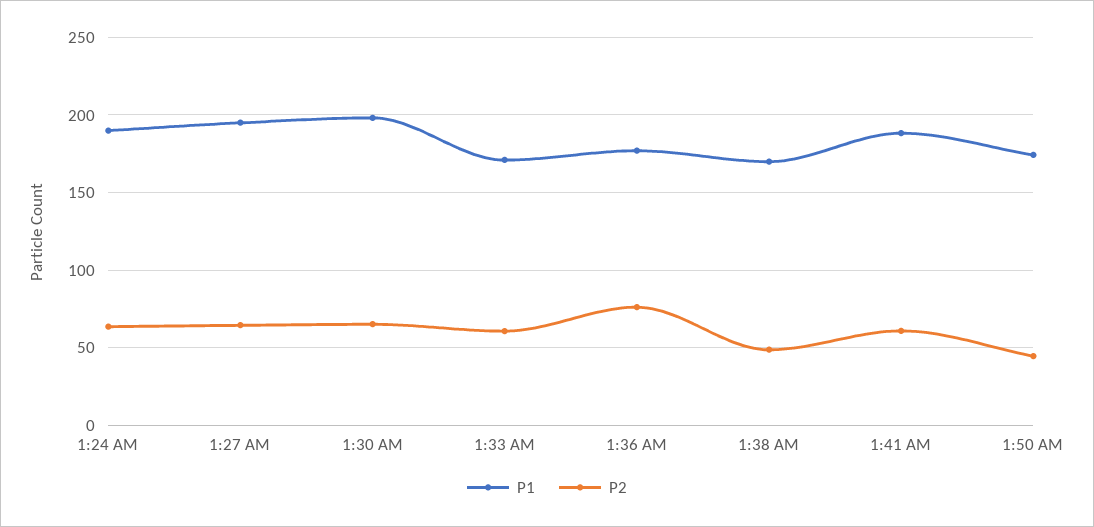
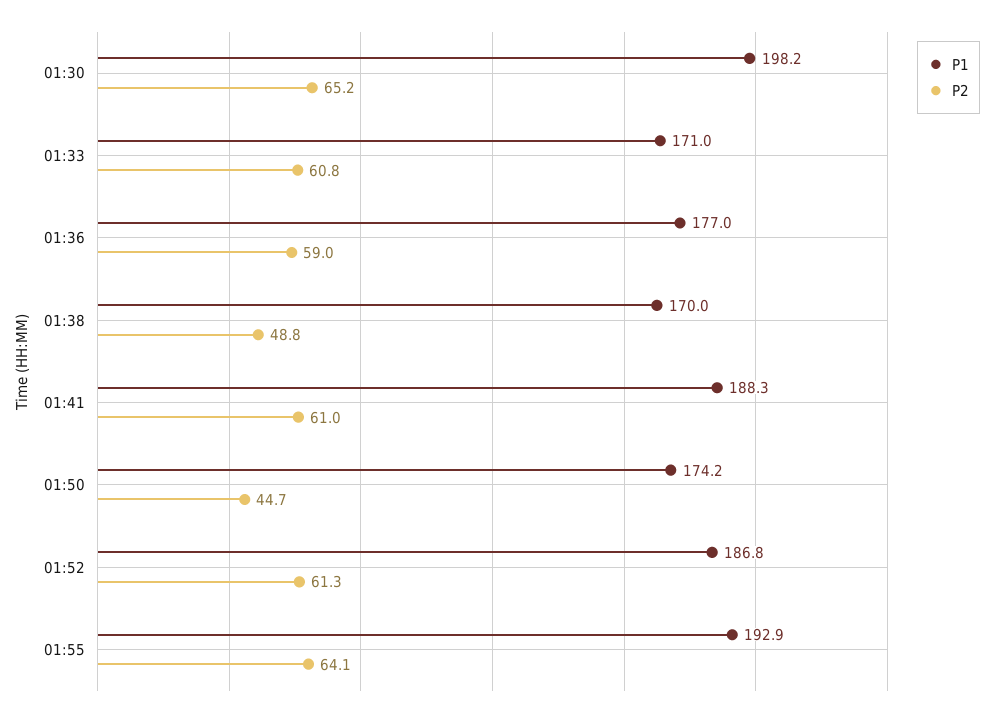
P1, 1:24 AM: 190 -> none
P2, 1:24 AM: 65 -> none
P1, 1:27 AM: 195 -> none
P2, 1:27 AM: 65 -> none
P2, 1:36 AM: 75 -> 59
P1, 01:52: none -> 186.8
P2, 01:52: none -> 61.3
P1, 01:55: none -> 192.9
P2, 01:55: none -> 64.1

